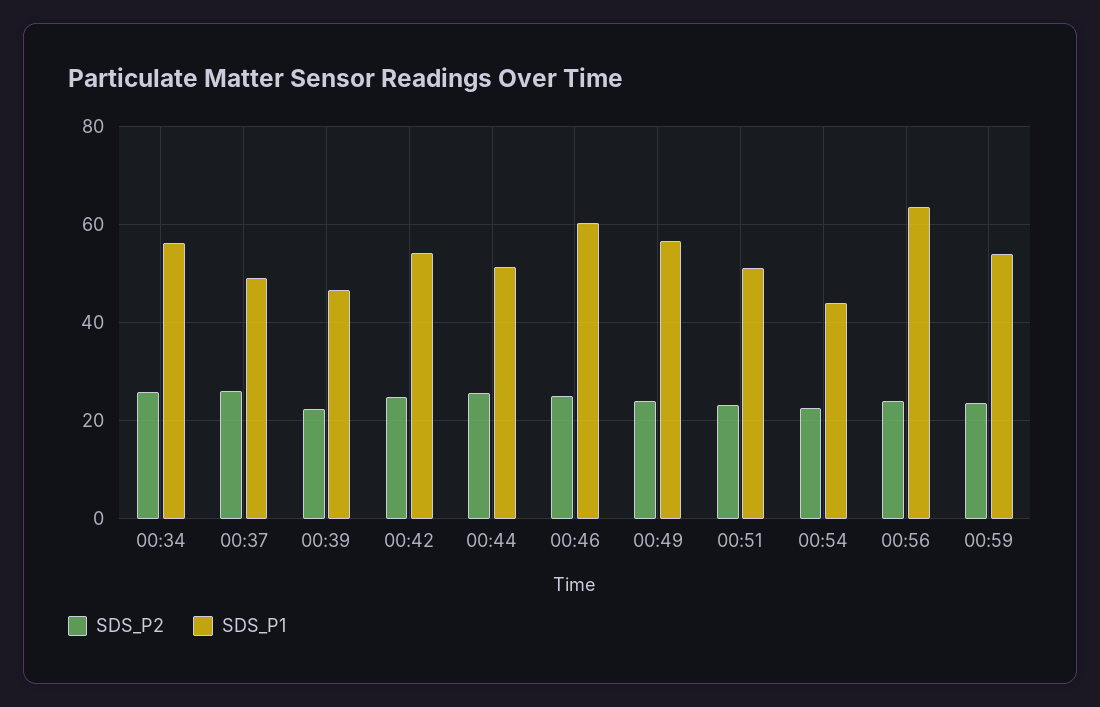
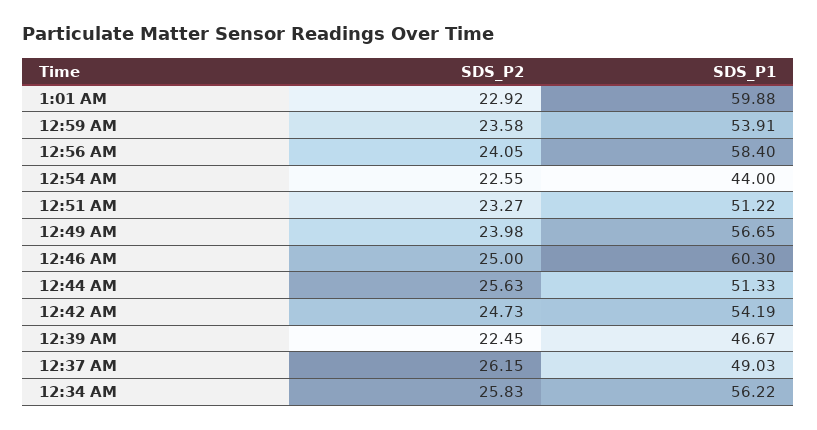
SDS_P1, 00:56: 64 -> 58.4
SDS_P2, 1:01 AM: none -> 22.92
SDS_P1, 1:01 AM: none -> 59.88

